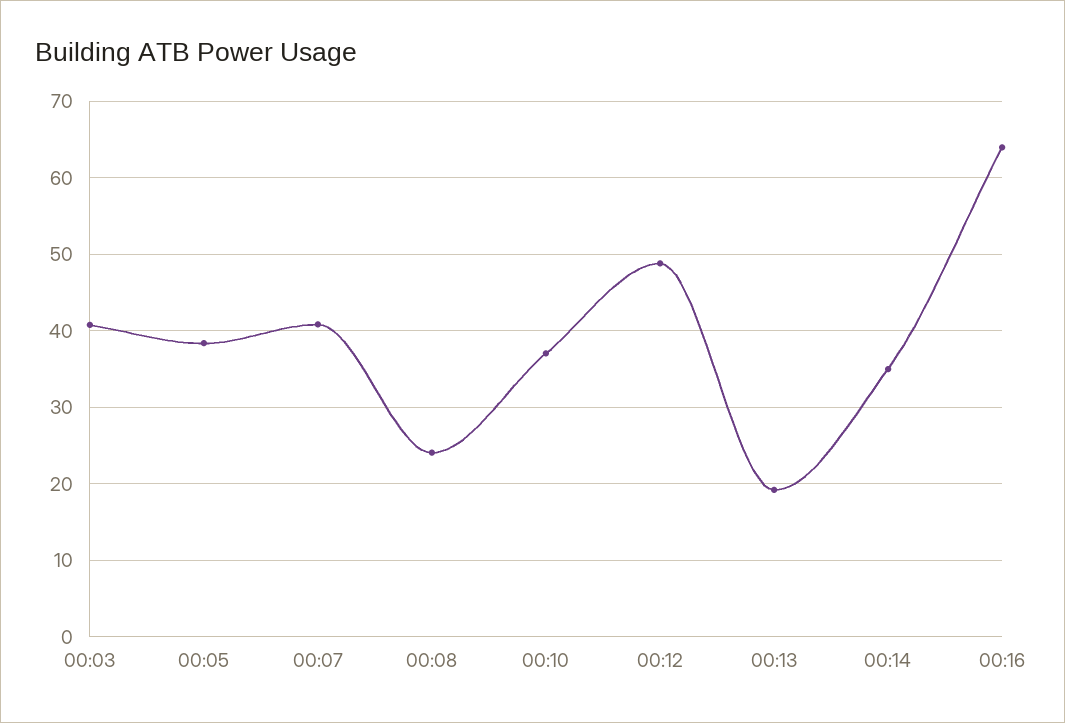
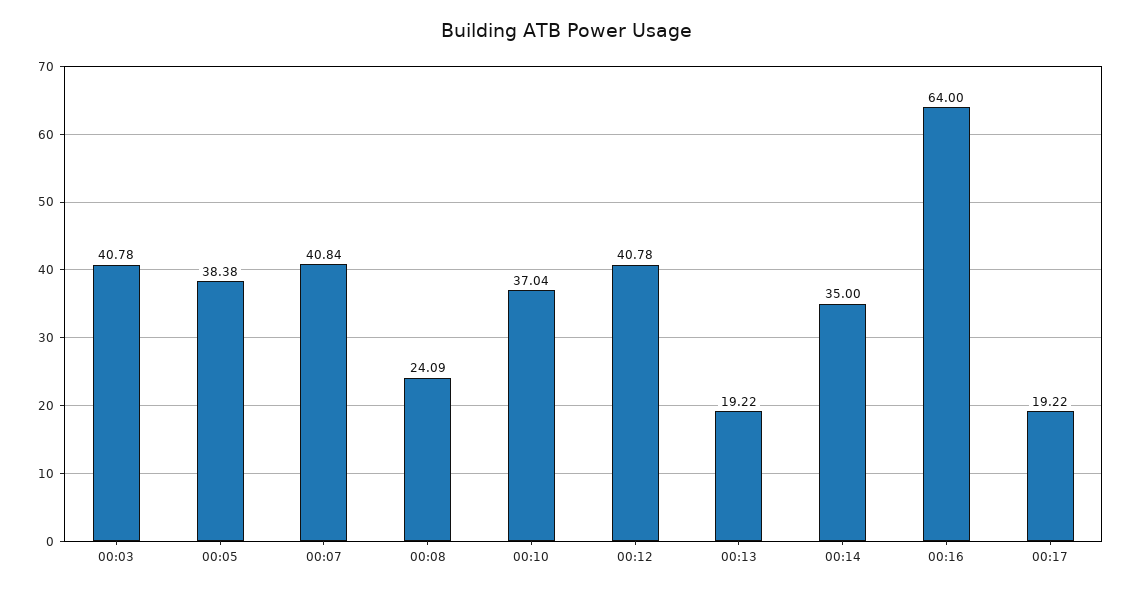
00:12: 49 -> 40.78
00:17: none -> 19.22

